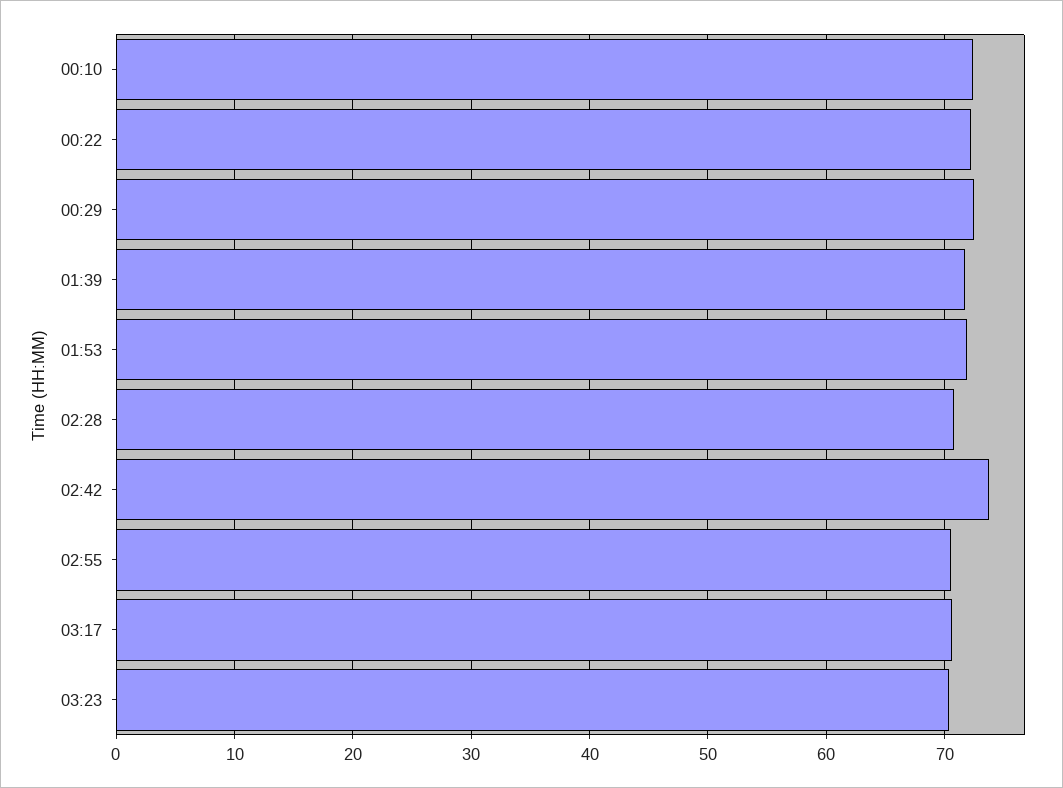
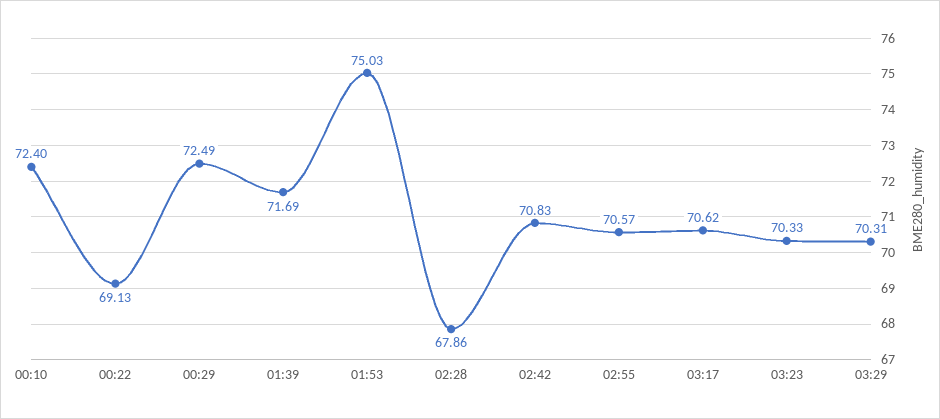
00:22: 72 -> 69.13
01:53: 72 -> 75.03
02:28: 71 -> 67.86
02:42: 74 -> 70.83
03:29: none -> 70.31

